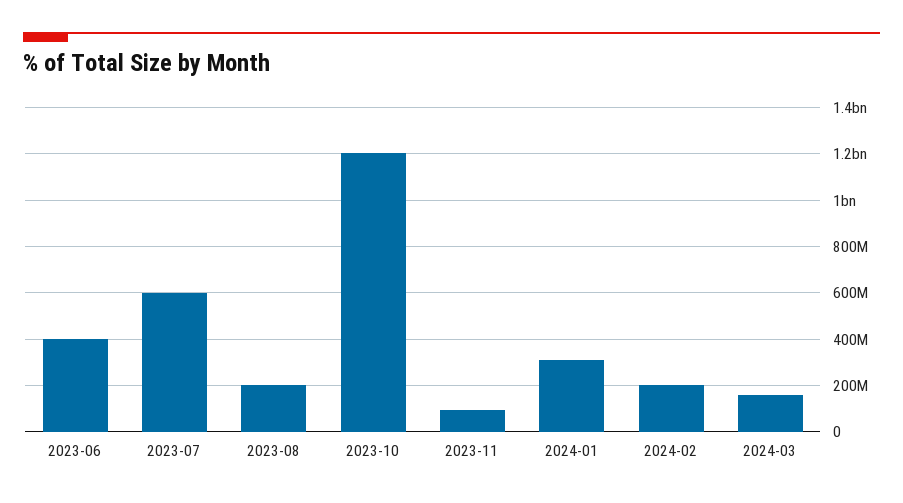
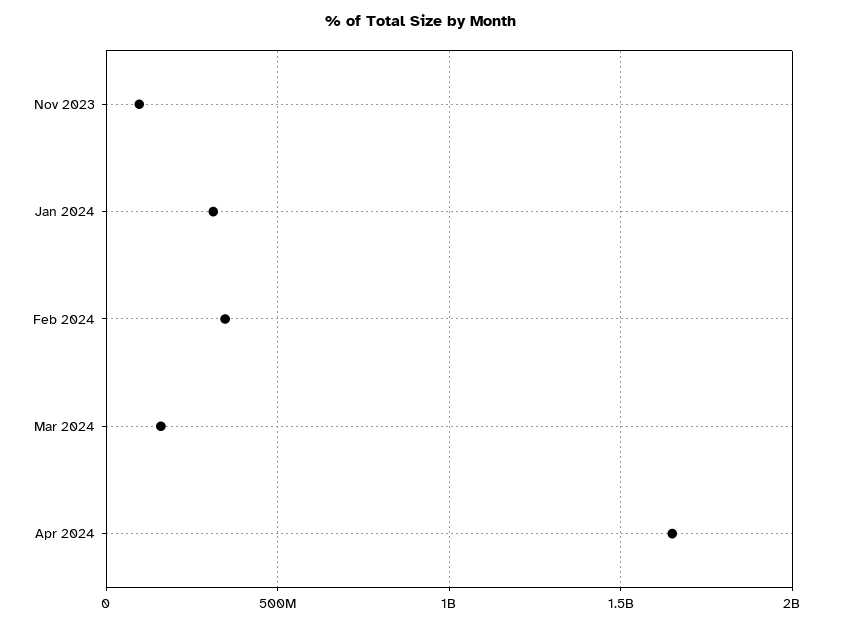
2023-06: 400000000 -> none
2023-07: 600000000 -> none
2023-08: 200000000 -> none
2023-10: 1200000000 -> none
2024-02: 200000000 -> 350000000
Apr 2024: none -> 1650000000

